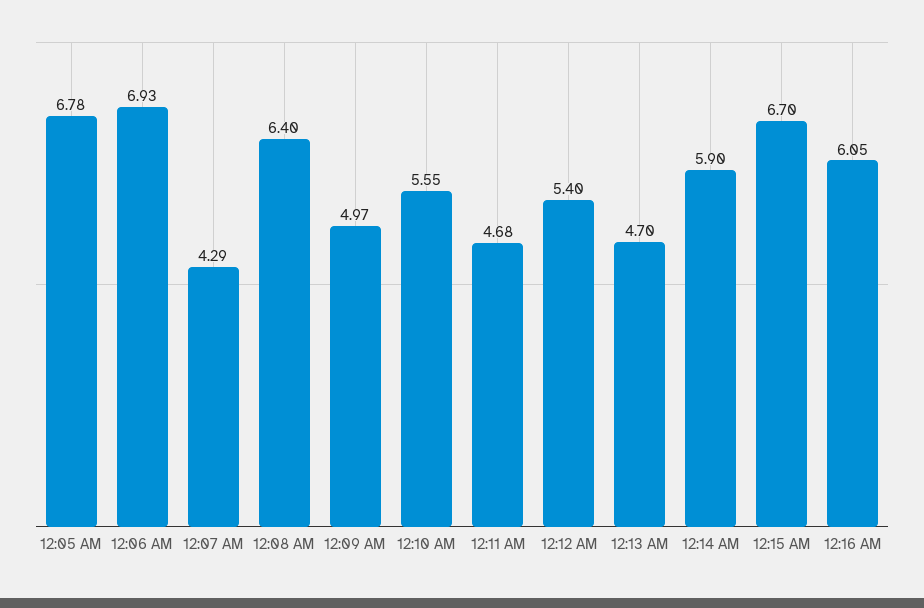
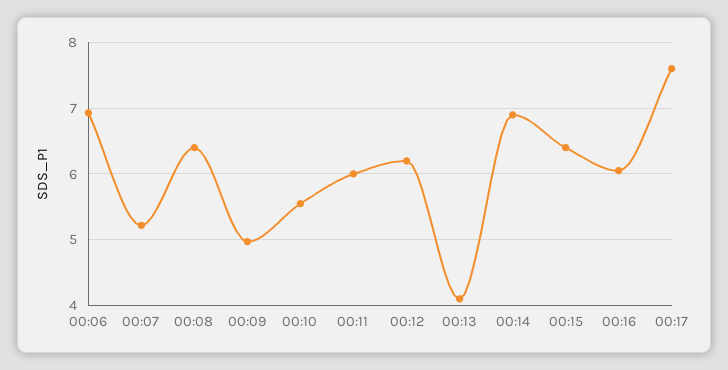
12:05 AM: 6.78 -> none
12:07 AM: 4.29 -> 5.2
12:11 AM: 4.68 -> 6
12:12 AM: 5.4 -> 6.2
12:13 AM: 4.7 -> 4.1
12:14 AM: 5.9 -> 6.9
12:15 AM: 6.7 -> 6.4
00:17: none -> 7.6

